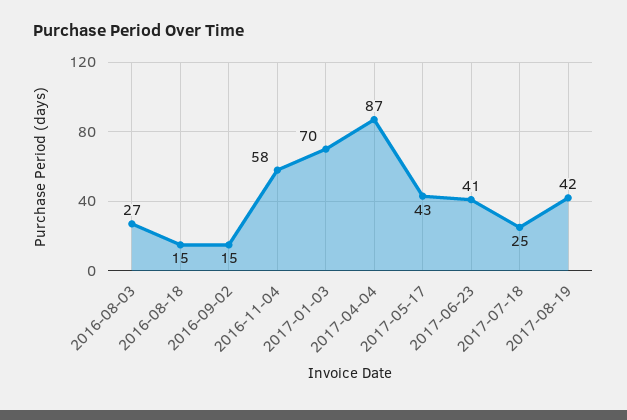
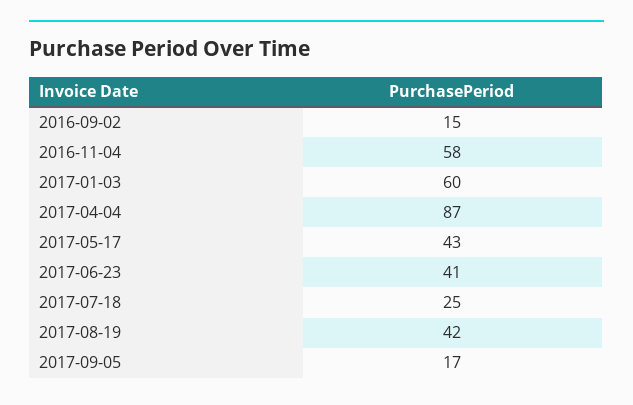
2016-08-03: 27 -> none
2016-08-18: 15 -> none
2017-01-03: 70 -> 60
2017-09-05: none -> 17

